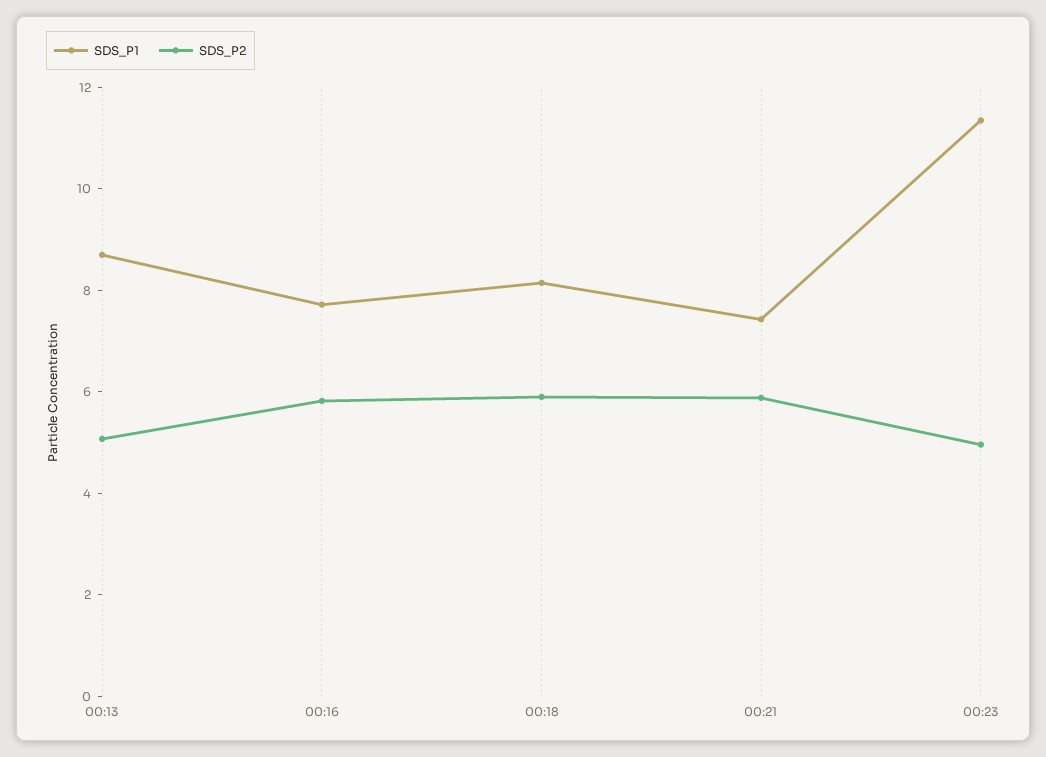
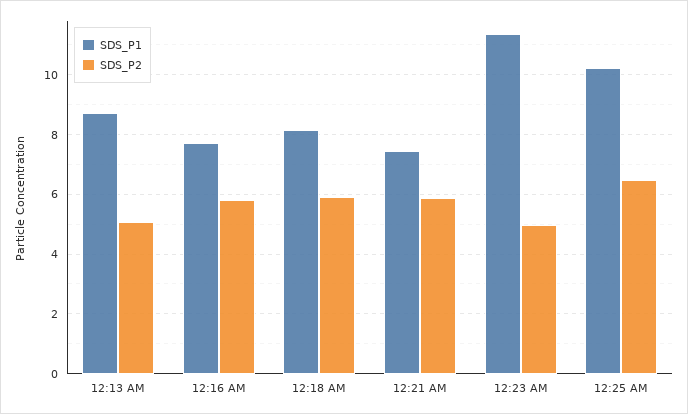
SDS_P1, 12:25 AM: none -> 10.25
SDS_P2, 12:25 AM: none -> 6.5

